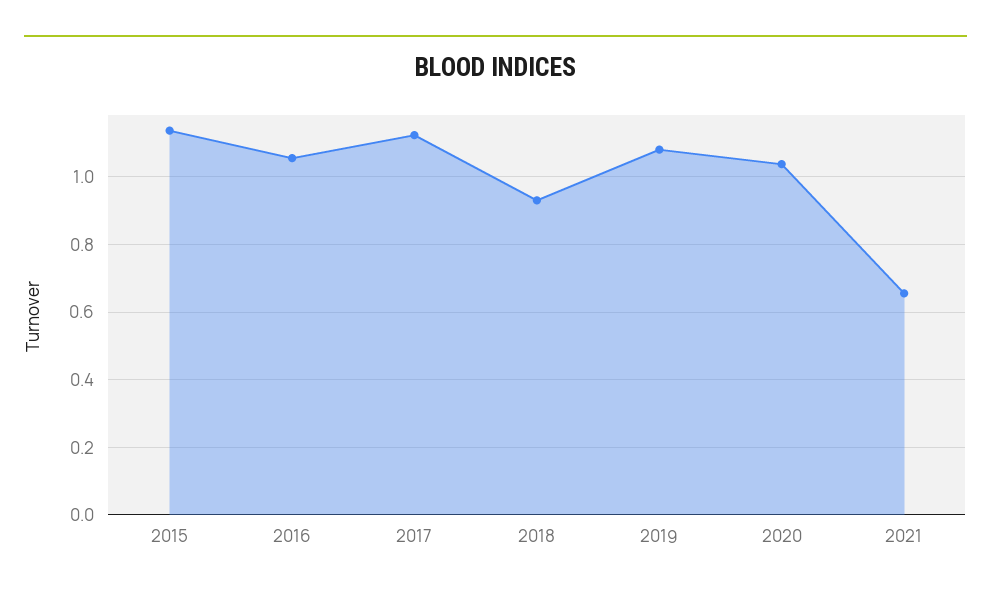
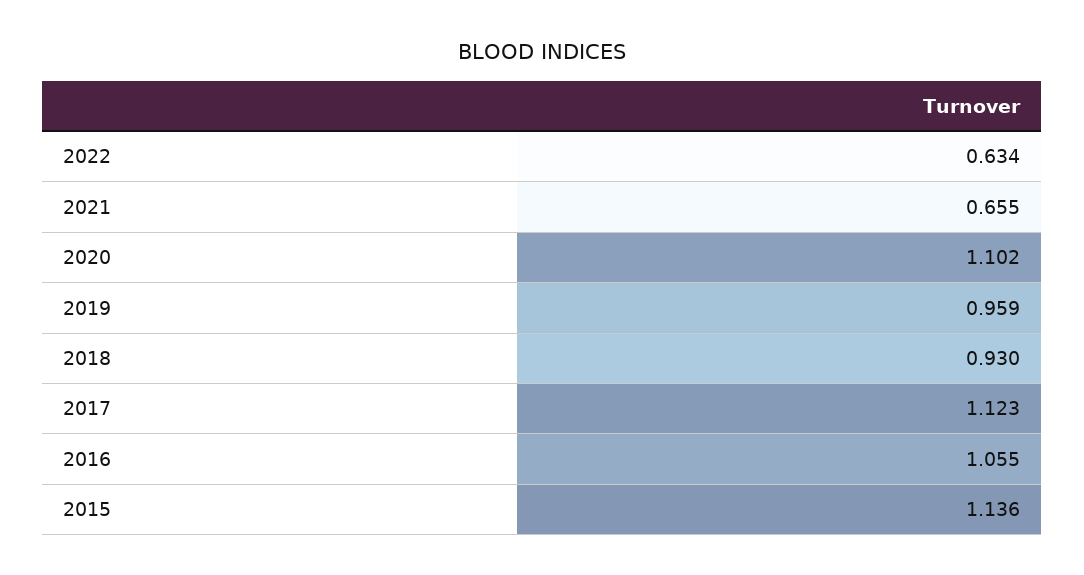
2019: 1.08 -> 0.959
2020: 1.04 -> 1.102
2022: none -> 0.634

